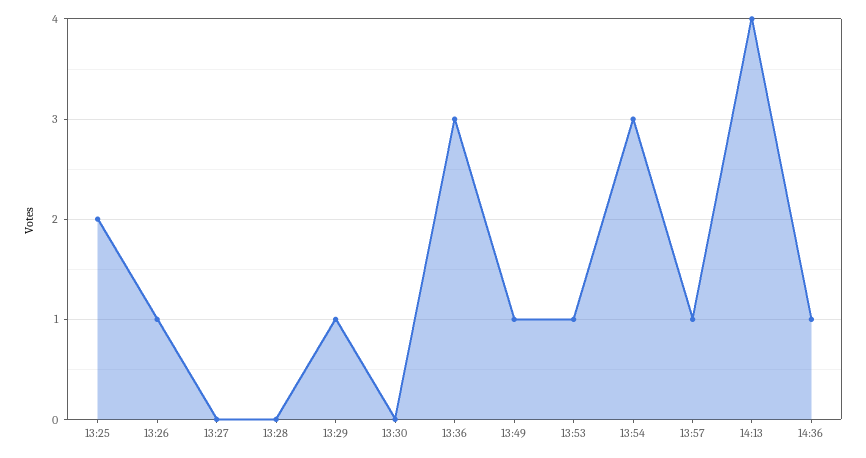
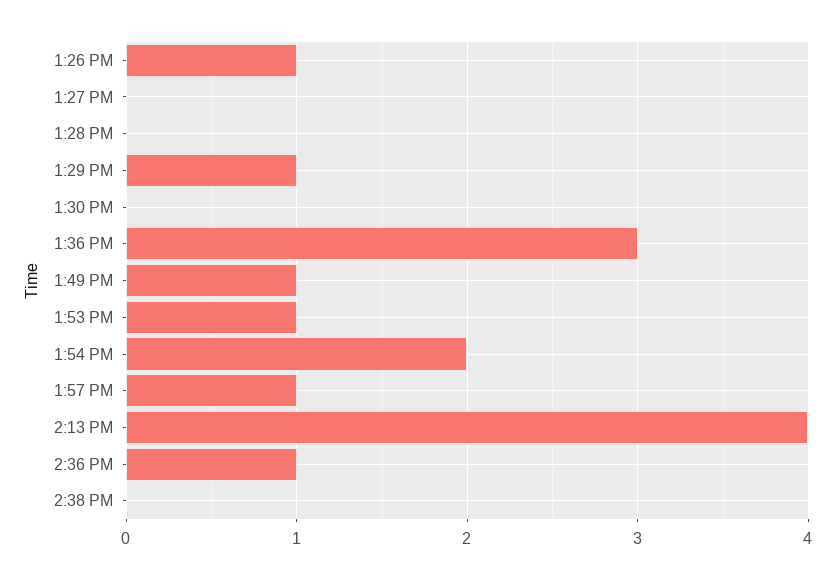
13:25: 2 -> none
13:54: 3 -> 2
2:38 PM: none -> 0

